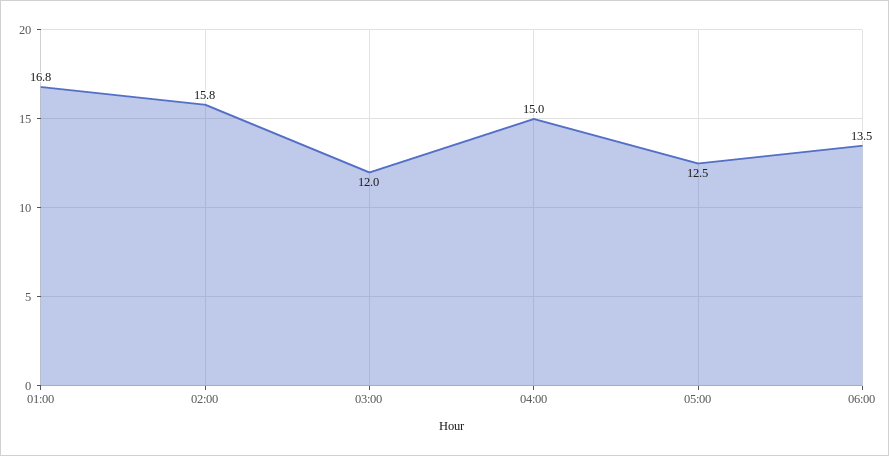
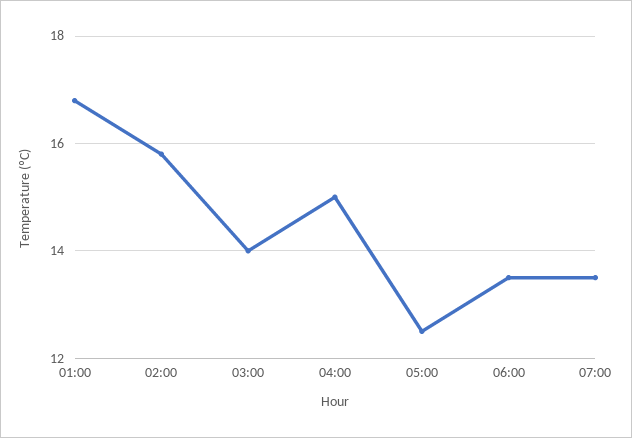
03:00: 12 -> 14
07:00: none -> 13.5

